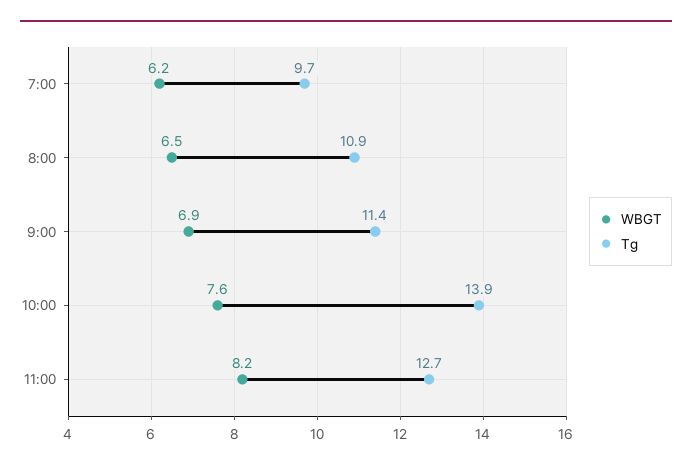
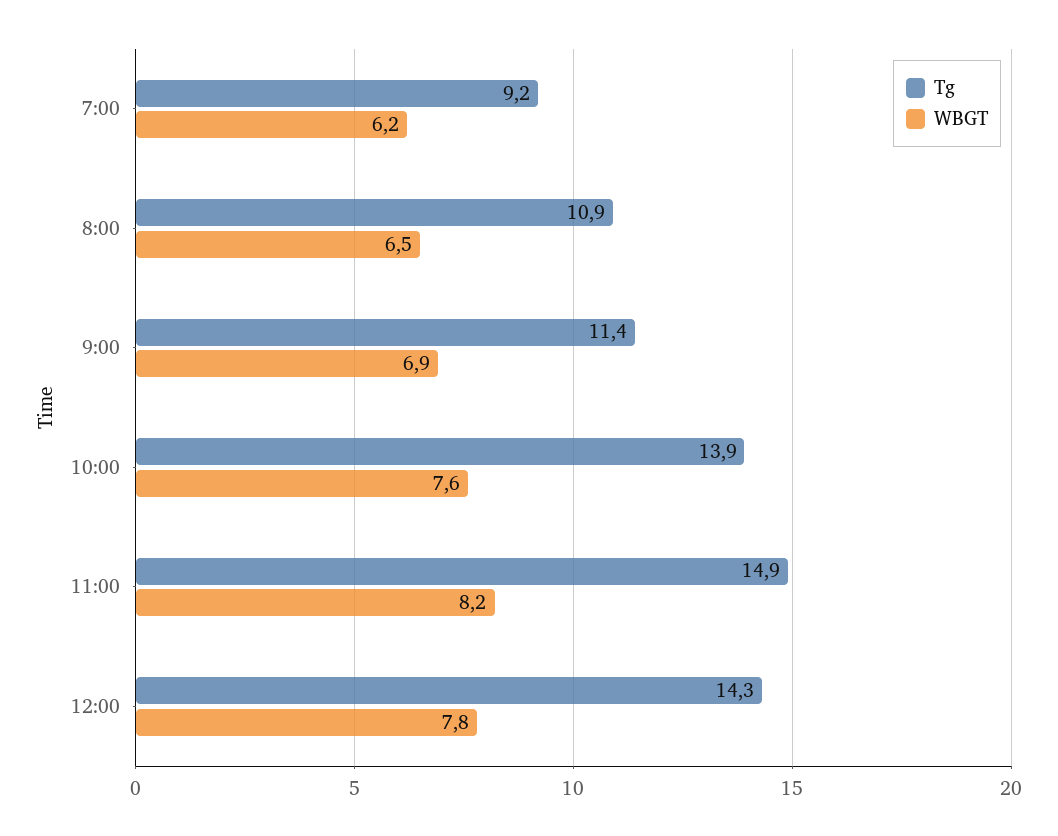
Tg, 7:00: 9.7 -> 9.2
Tg, 11:00: 12.7 -> 14.9
Tg, 12:00: none -> 14.3
WBGT, 12:00: none -> 7.8

